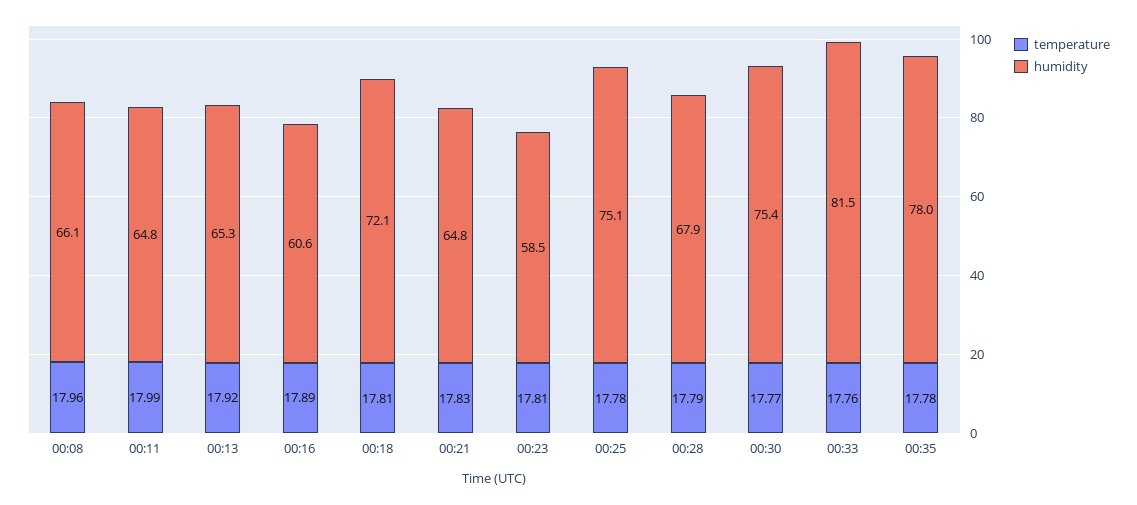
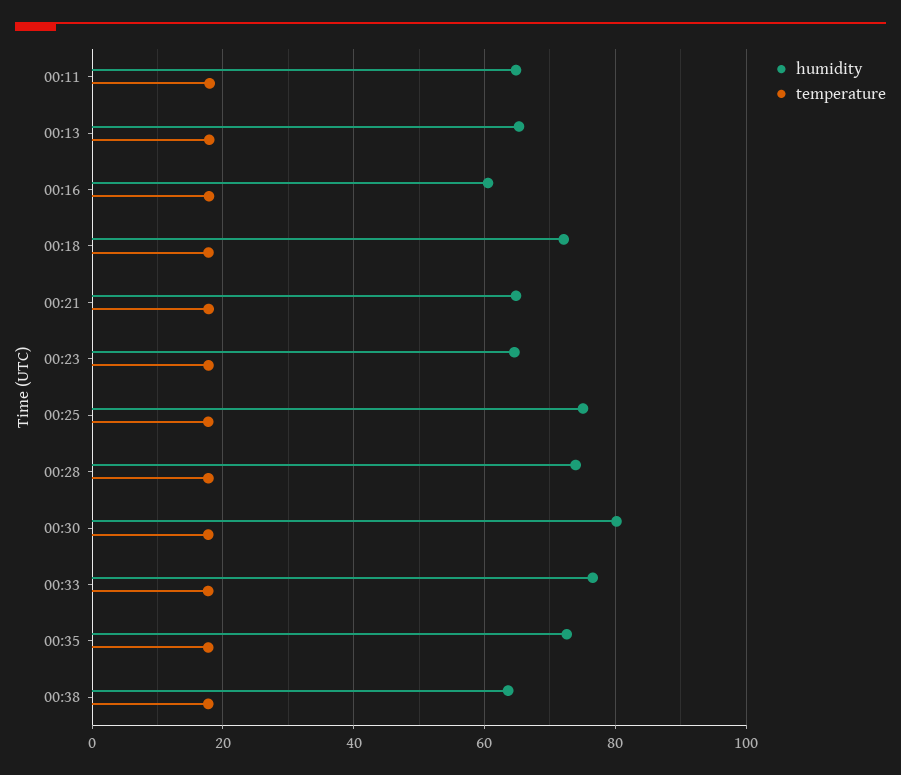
temperature, 00:08: 17.96 -> none
humidity, 00:08: 66.1 -> none
humidity, 00:23: 58.5 -> 64
humidity, 00:28: 67.9 -> 74
humidity, 00:30: 75.4 -> 80
humidity, 00:33: 81.5 -> 76
humidity, 00:35: 78 -> 72
humidity, 00:38: none -> 64
temperature, 00:38: none -> 18

